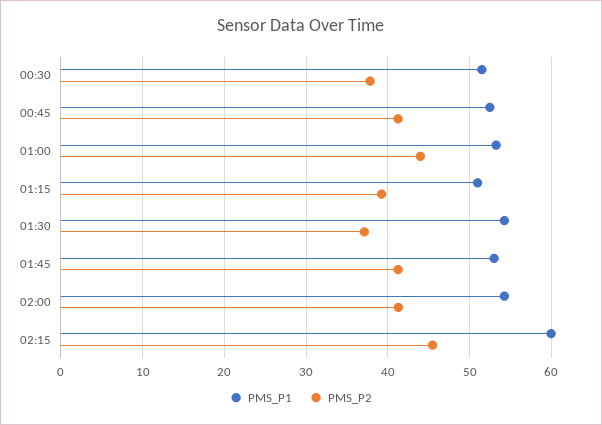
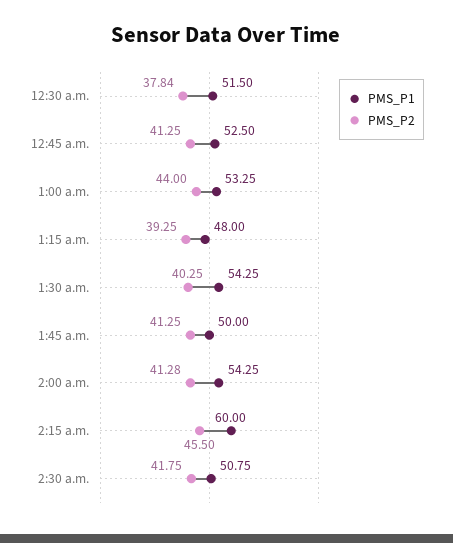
PMS_P1, 01:15: 51 -> 48
PMS_P2, 01:30: 37 -> 40.25
PMS_P1, 01:45: 53 -> 50
PMS_P1, 2:30 a.m.: none -> 50.75
PMS_P2, 2:30 a.m.: none -> 41.75

